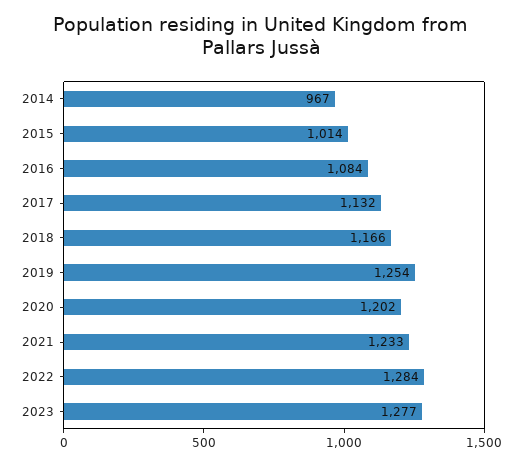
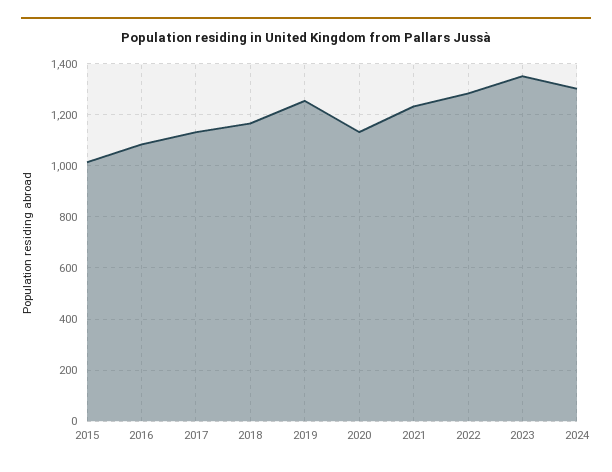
2014: 967 -> none
2020: 1202 -> 1125
2023: 1277 -> 1350
2024: none -> 1300

